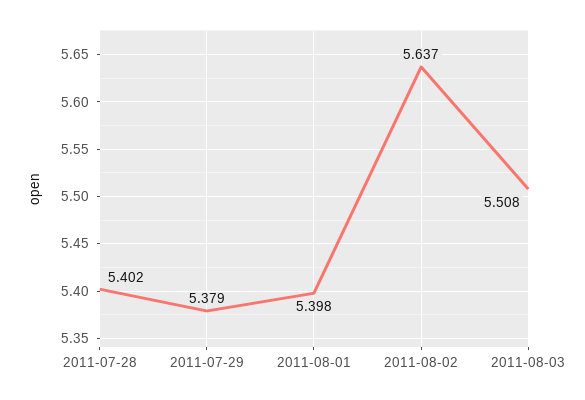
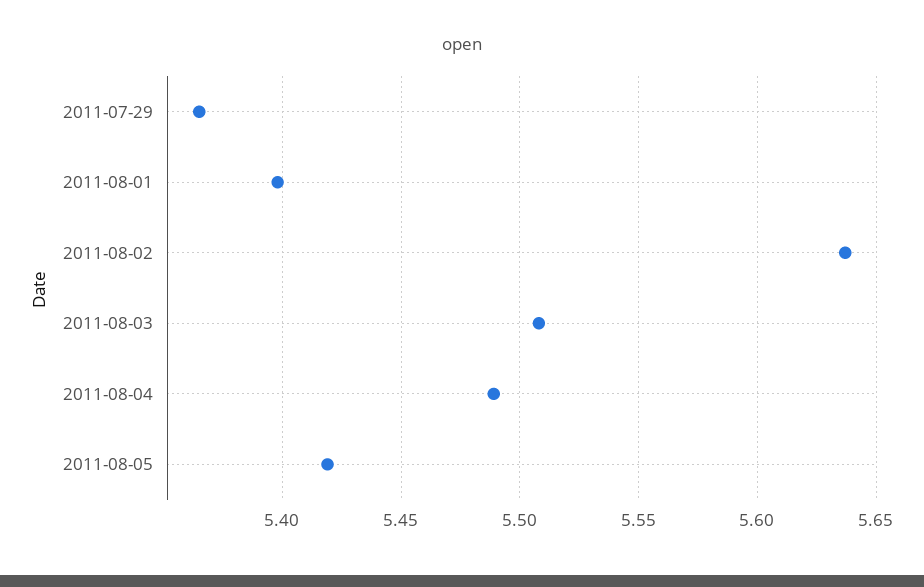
2011-07-28: 5.402 -> none
2011-07-29: 5.379 -> 5.365
2011-08-04: none -> 5.49
2011-08-05: none -> 5.42

